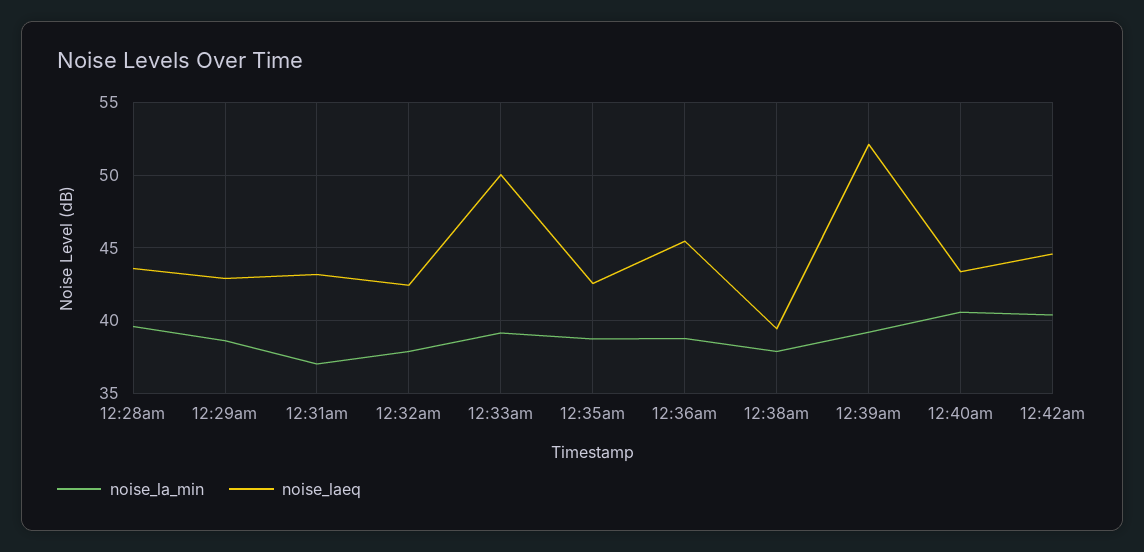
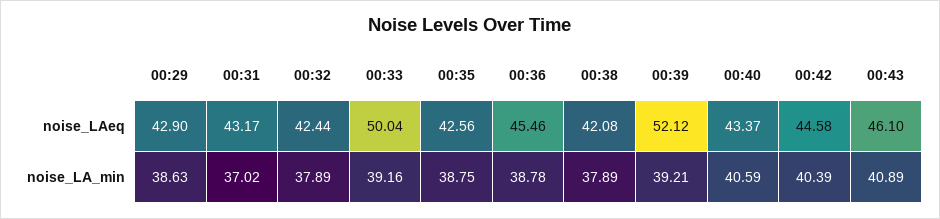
noise_la_min, 12:28am: 39.5 -> none
noise_laeq, 12:28am: 43.5 -> none
noise_laeq, 12:38am: 39.5 -> 42.08
noise_laeq, 00:43: none -> 46.1
noise_la_min, 00:43: none -> 40.89

